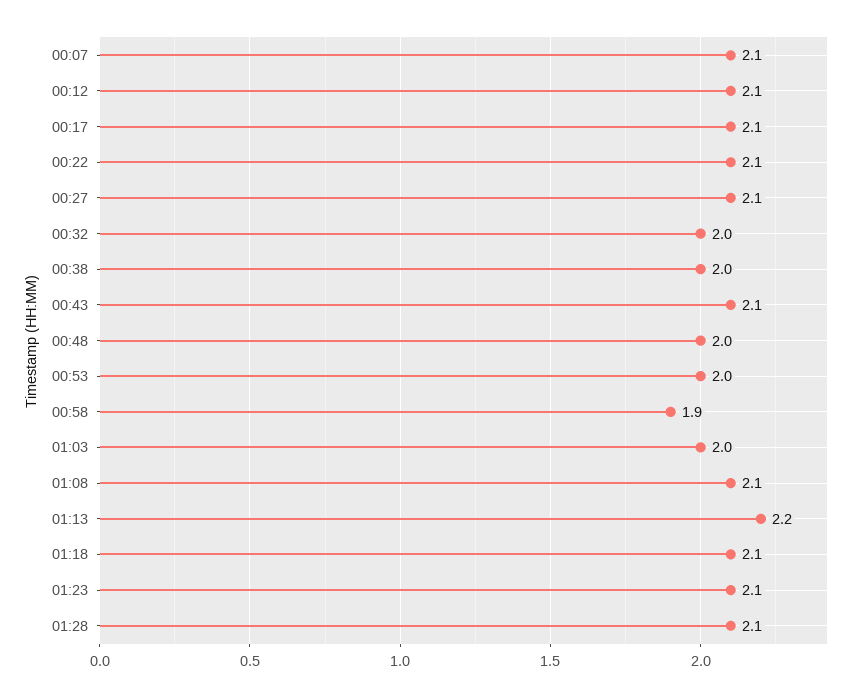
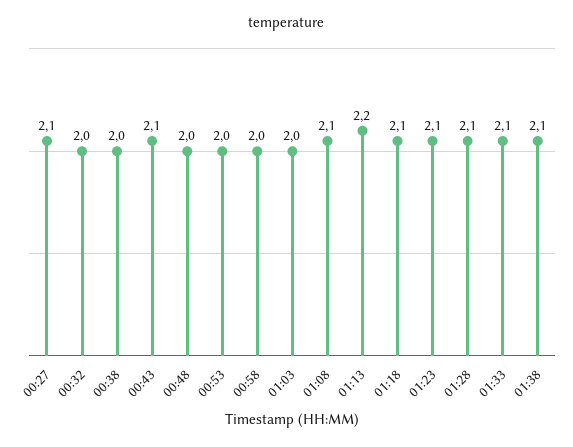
00:07: 2.1 -> none
00:12: 2.1 -> none
00:17: 2.1 -> none
00:22: 2.1 -> none
00:58: 1.9 -> 2
01:33: none -> 2.1
01:38: none -> 2.1

